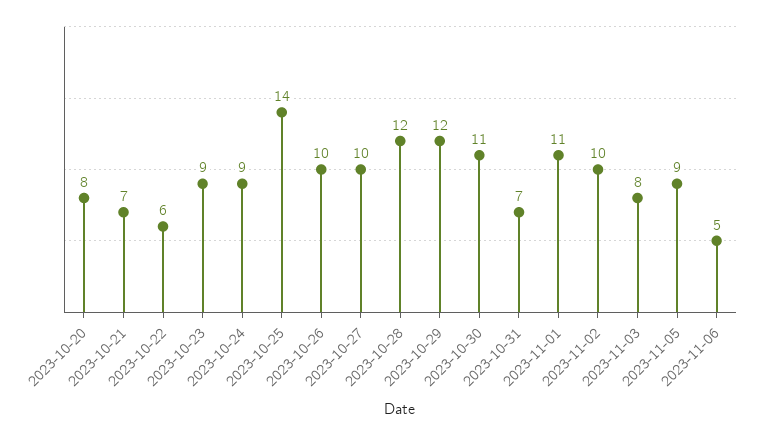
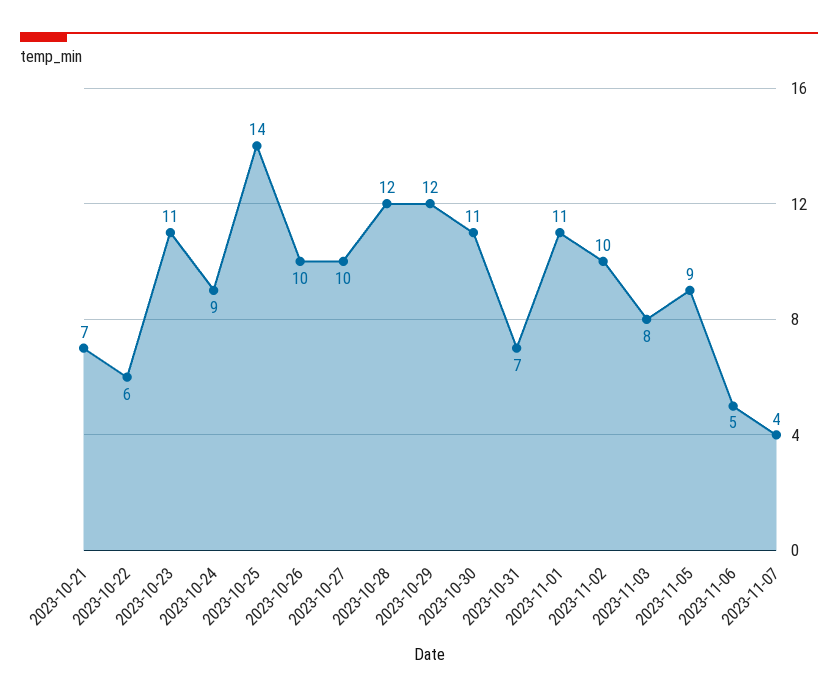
2023-10-20: 8 -> none
2023-10-23: 9 -> 11
2023-11-07: none -> 4

